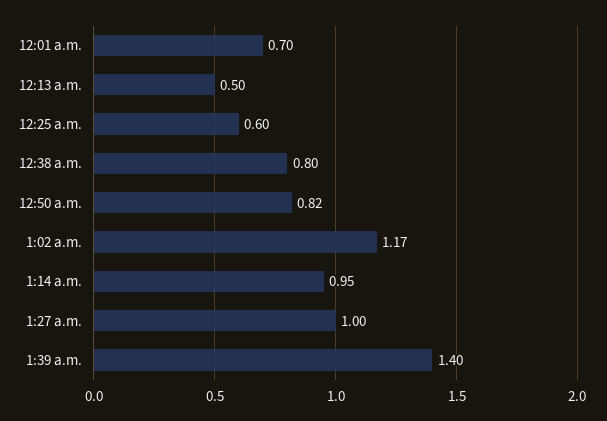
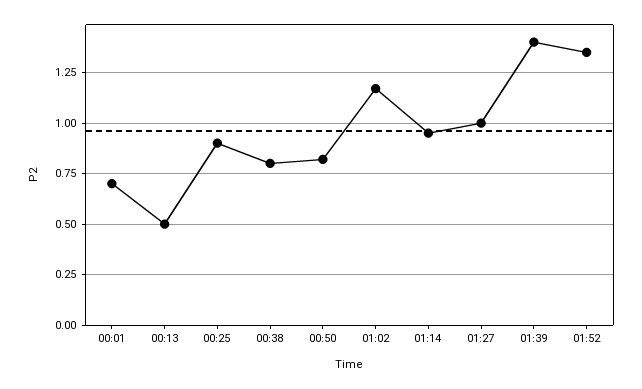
12:25 a.m.: 0.6 -> 0.9
01:52: none -> 1.35

